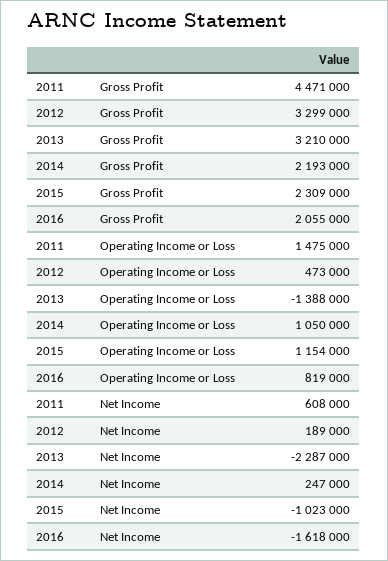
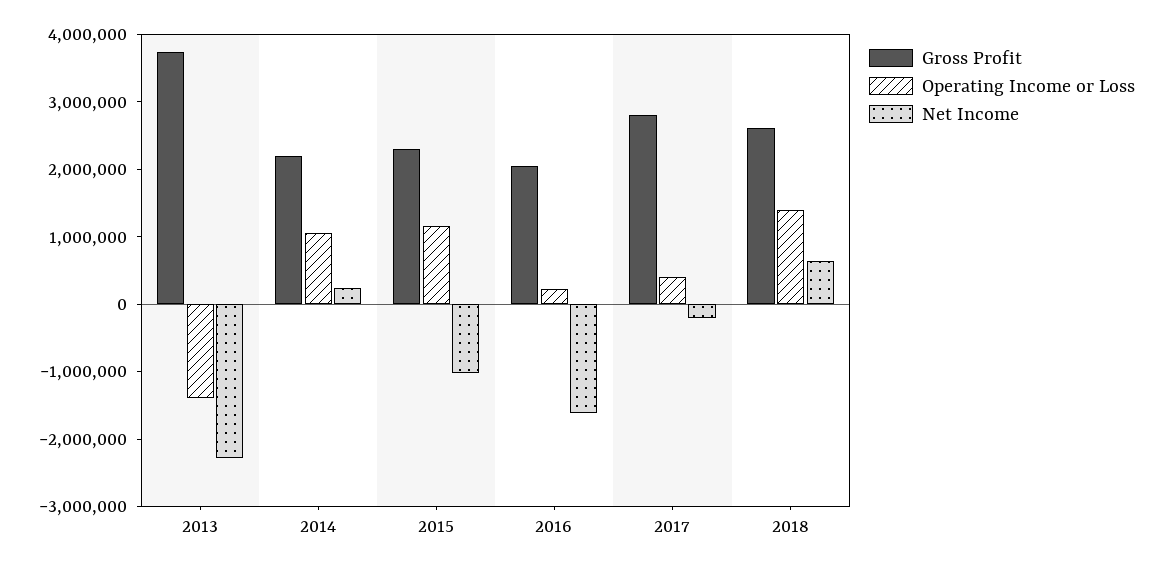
Gross Profit, 2011: 4471000 -> none
Gross Profit, 2012: 3299000 -> none
Gross Profit, 2013: 3210000 -> 3800000
Operating Income or Loss, 2011: 1475000 -> none
Operating Income or Loss, 2012: 473000 -> none
Operating Income or Loss, 2016: 819000 -> 200000
Net Income, 2011: 608000 -> none
Net Income, 2012: 189000 -> none
Gross Profit, 2017: none -> 2800000
Operating Income or Loss, 2017: none -> 400000
Net Income, 2017: none -> -200000
Gross Profit, 2018: none -> 2600000
Operating Income or Loss, 2018: none -> 1400000
Net Income, 2018: none -> 600000

